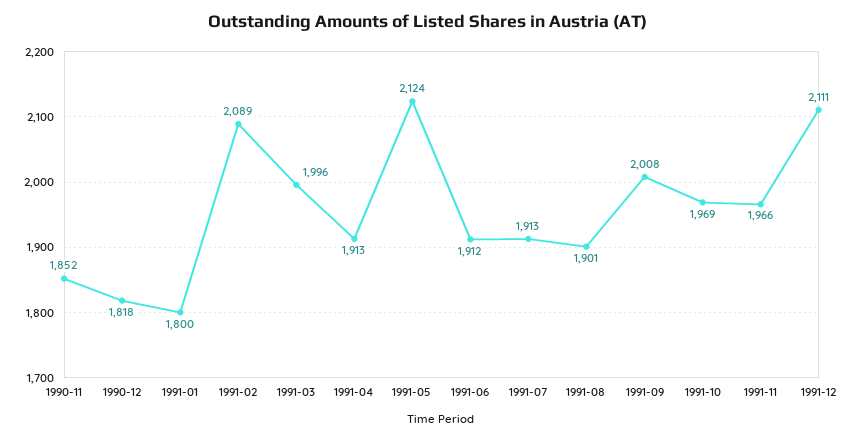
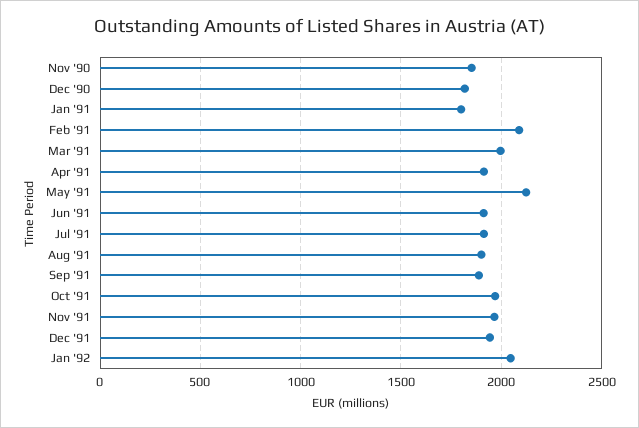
1991-09: 2008 -> 1900
1991-12: 2111 -> 1950
Jan '92: none -> 2050

